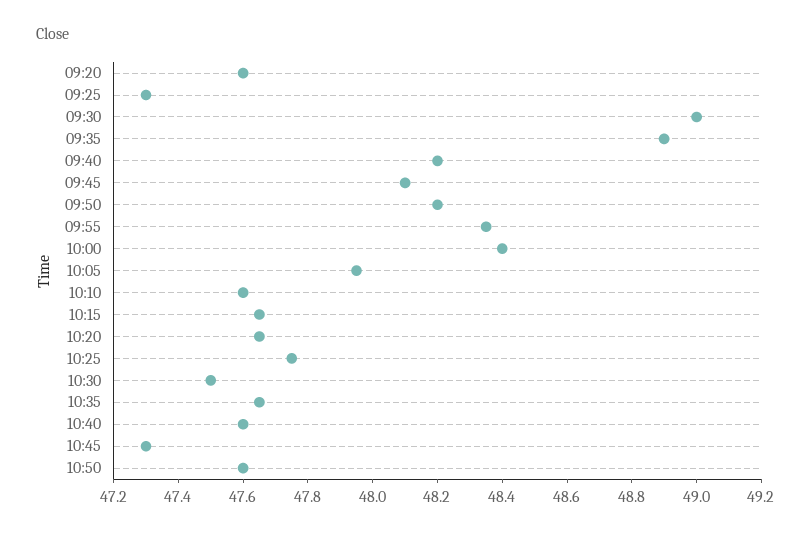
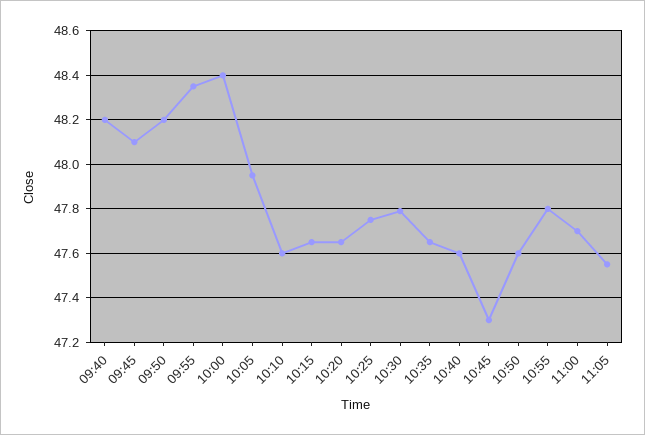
09:20: 47.6 -> none
09:25: 47.3 -> none
09:30: 49 -> none
09:35: 48.9 -> none
10:30: 47.5 -> 47.8
10:55: none -> 47.8
11:00: none -> 47.7
11:05: none -> 47.55

